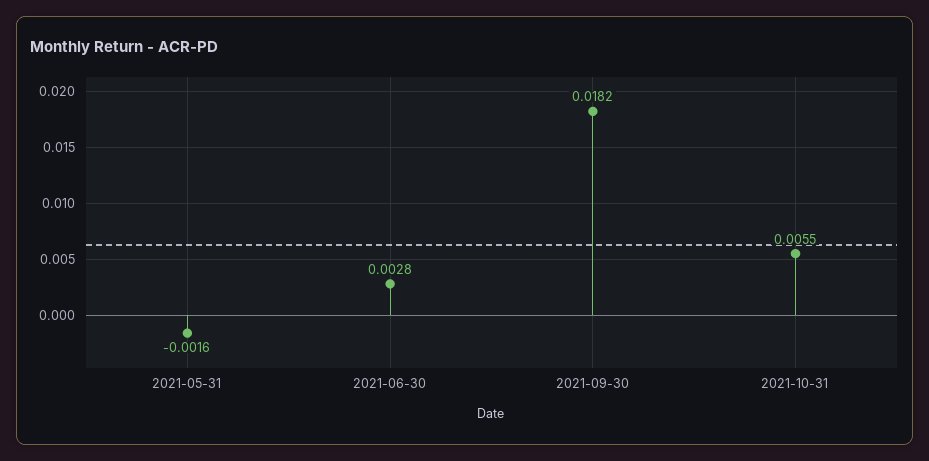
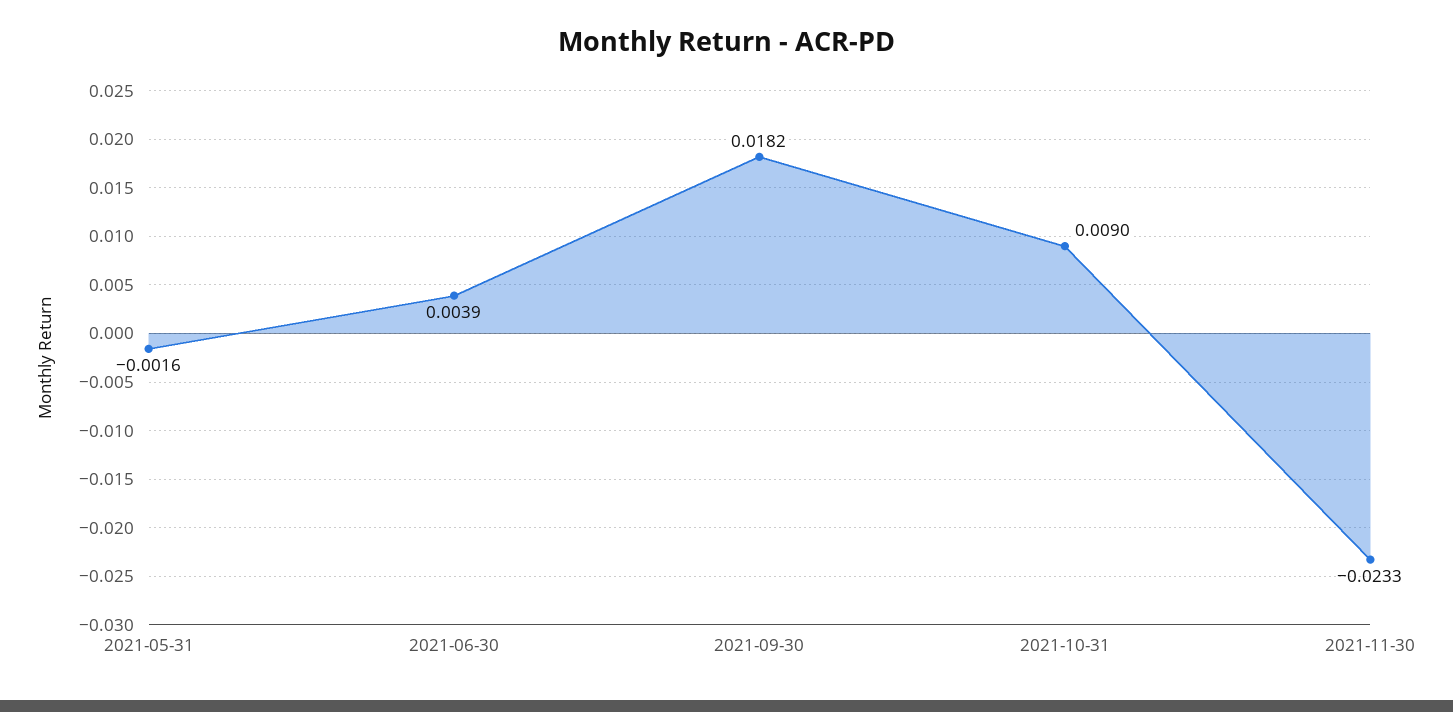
2021-06-30: 0.0028 -> 0.0039
2021-10-31: 0.0055 -> 0.009
2021-11-30: none -> -0.0233

